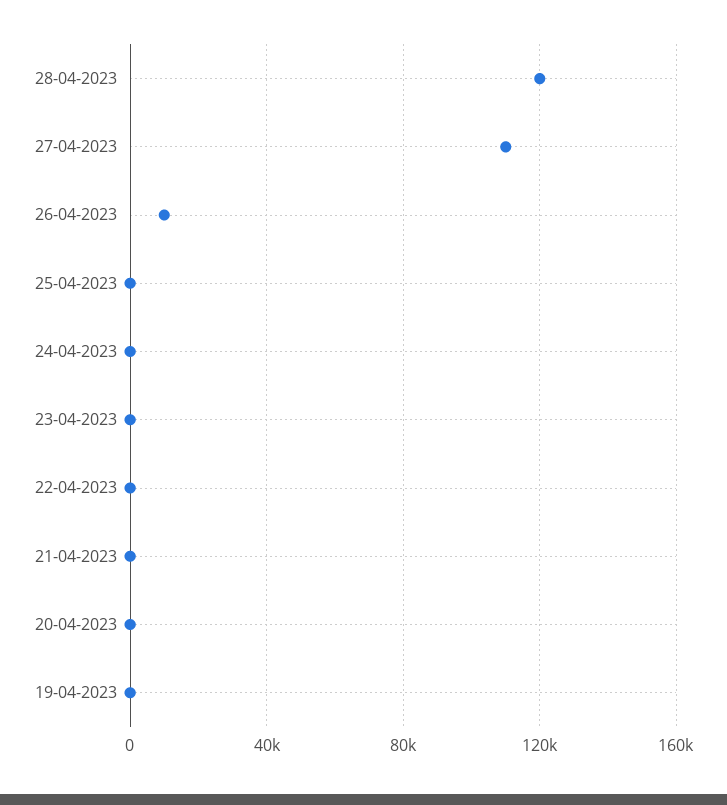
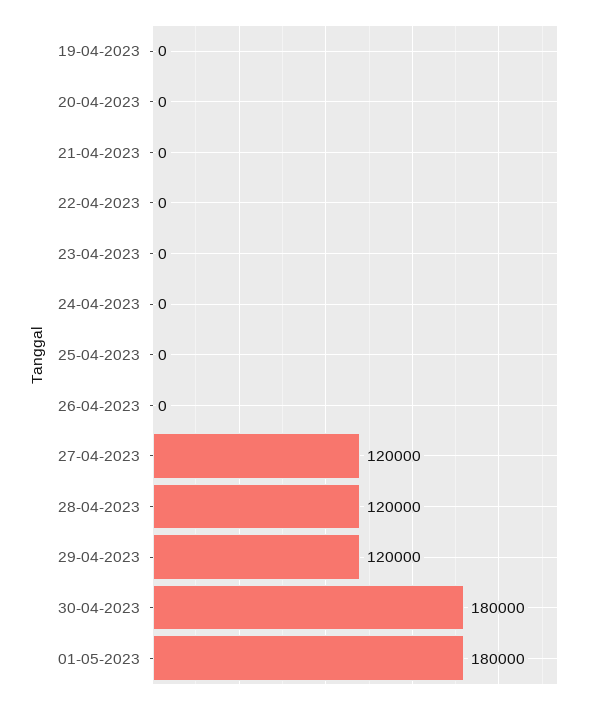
27-04-2023: 110000 -> 120000
26-04-2023: 10000 -> 0
29-04-2023: none -> 120000
30-04-2023: none -> 180000
01-05-2023: none -> 180000

